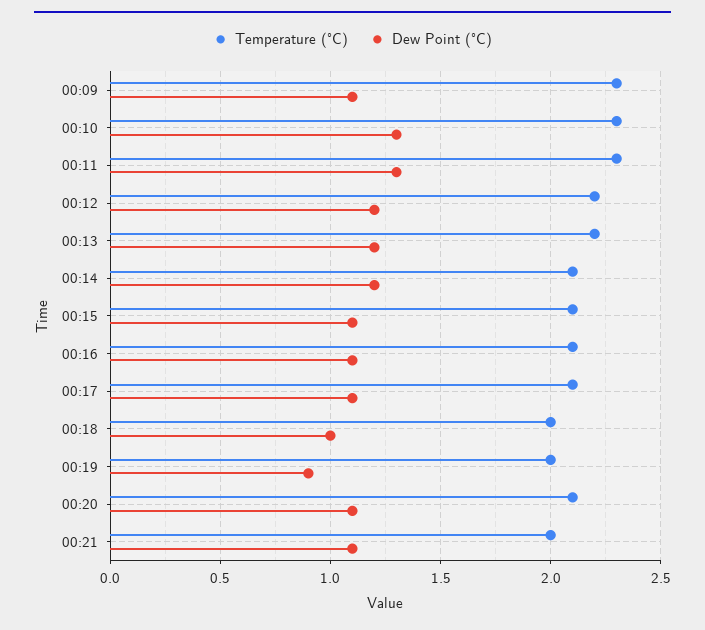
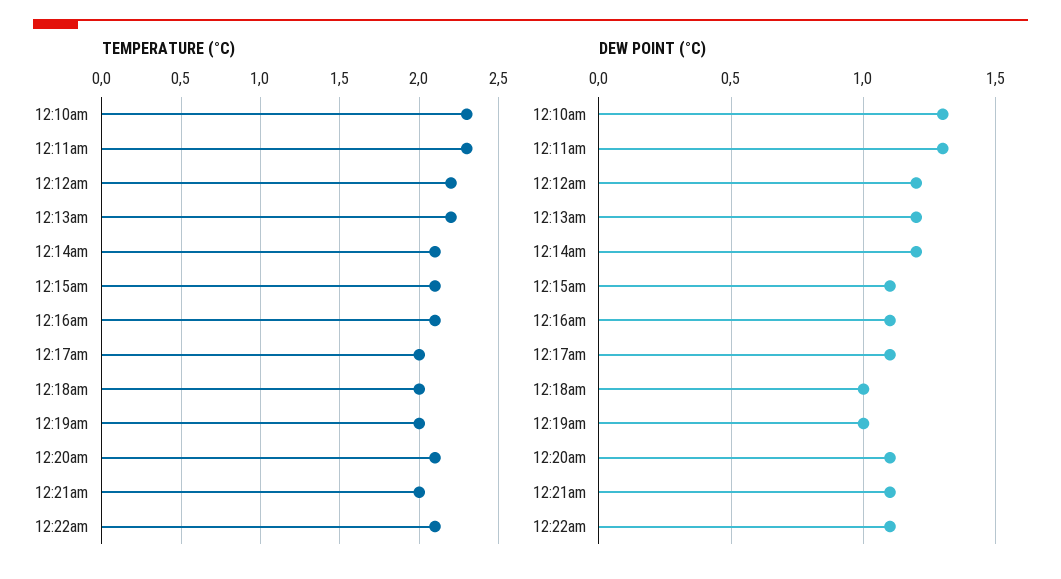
Temperature (°C), 00:09: 2.3 -> none
Dew Point (°C), 00:09: 1.1 -> none
Temperature (°C), 00:17: 2.1 -> 2
Dew Point (°C), 00:19: 0.9 -> 1
Temperature (°C), 12:22am: none -> 2.1
Dew Point (°C), 12:22am: none -> 1.1

